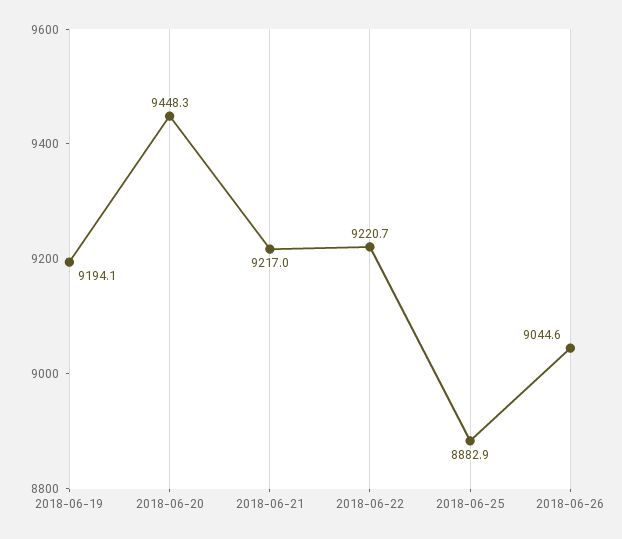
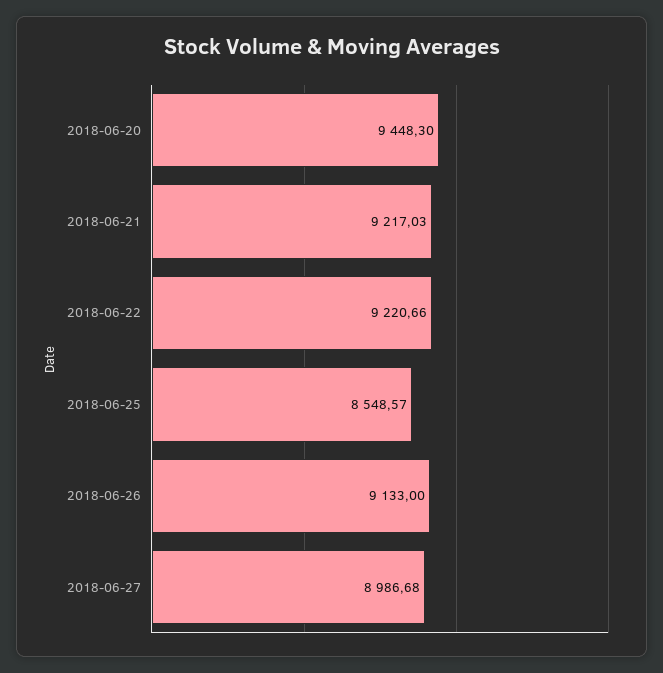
2018-06-19: 9194.1 -> none
2018-06-25: 8882.9 -> 8548.57
2018-06-26: 9044.6 -> 9133
2018-06-27: none -> 8986.68

